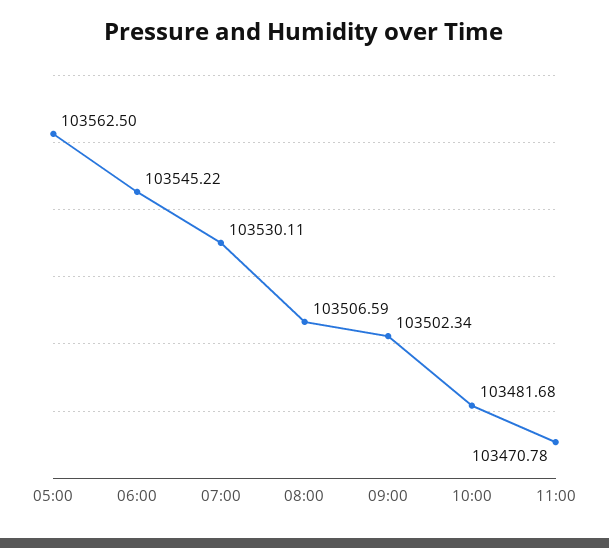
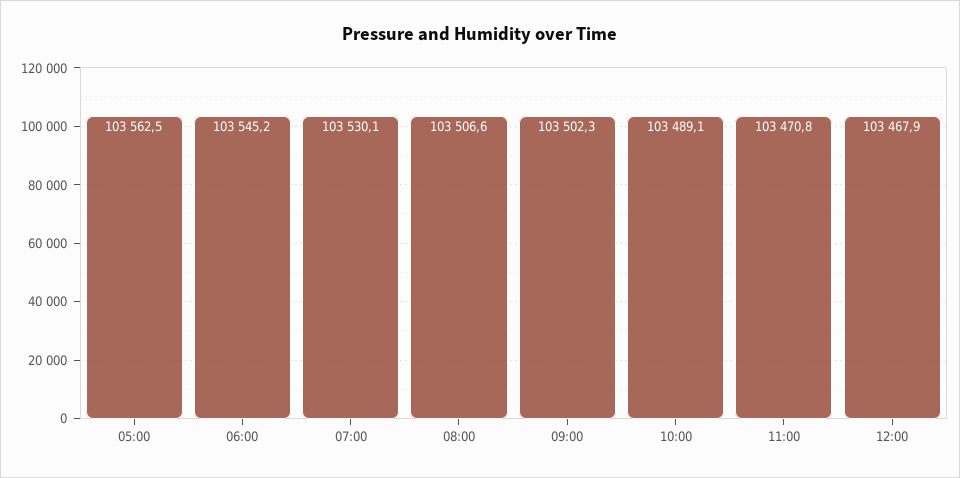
10:00: 103481.68 -> 103489.1
12:00: none -> 103467.9

